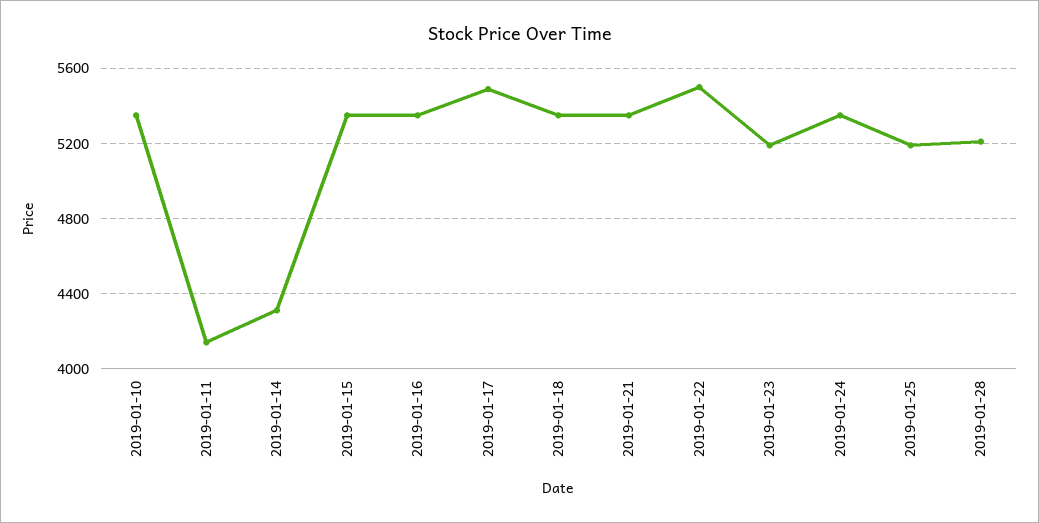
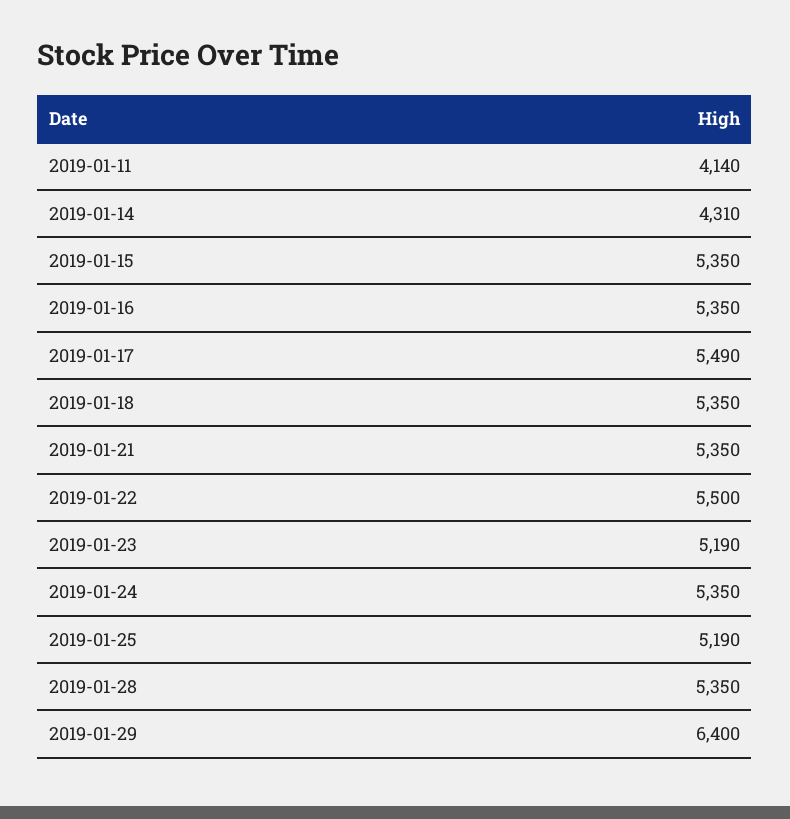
2019-01-10: 5350 -> none
2019-01-28: 5200 -> 5350
2019-01-29: none -> 6400

